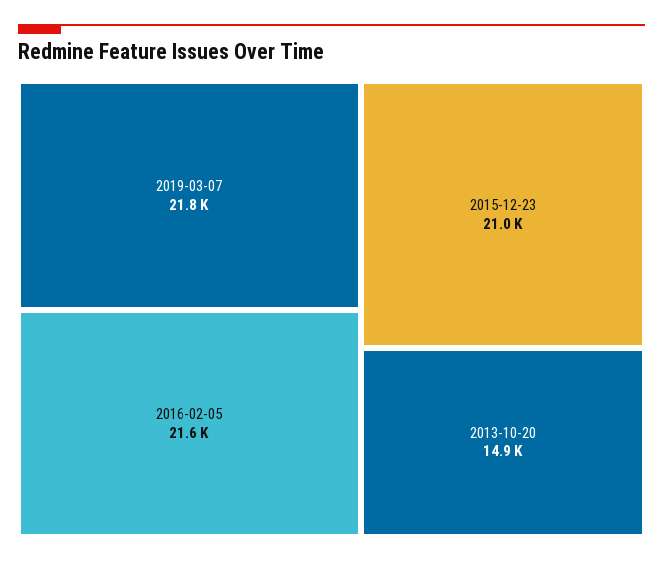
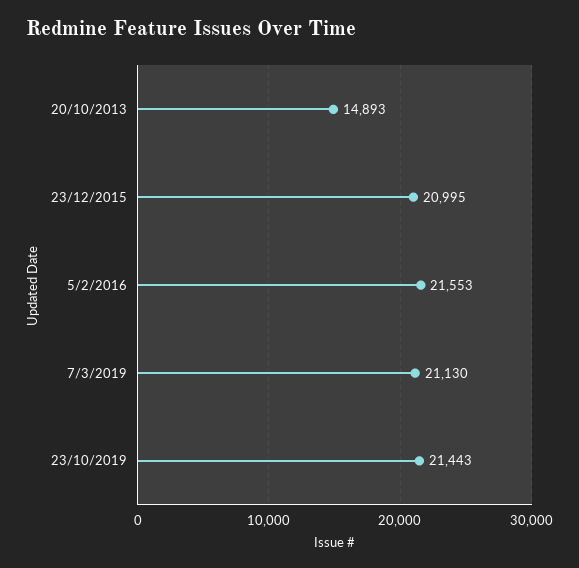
2019-03-07: 21800 -> 21130
23/10/2019: none -> 21443

